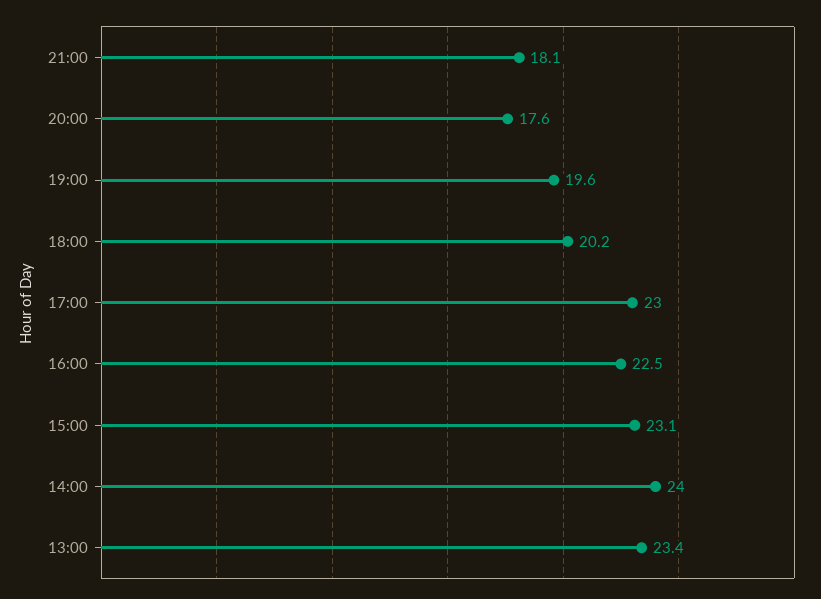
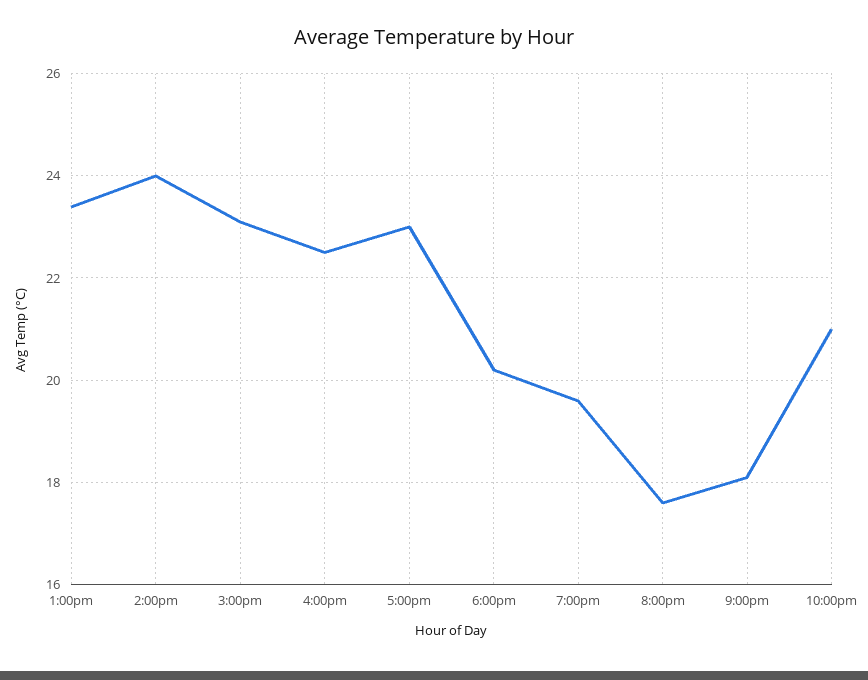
10:00pm: none -> 21

